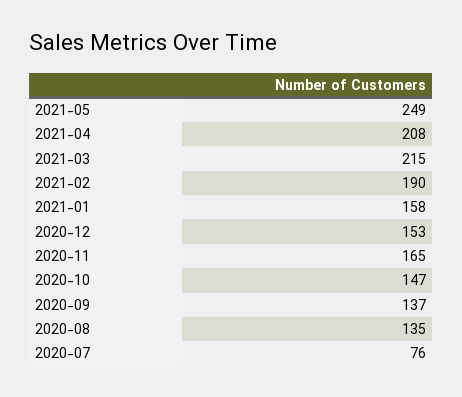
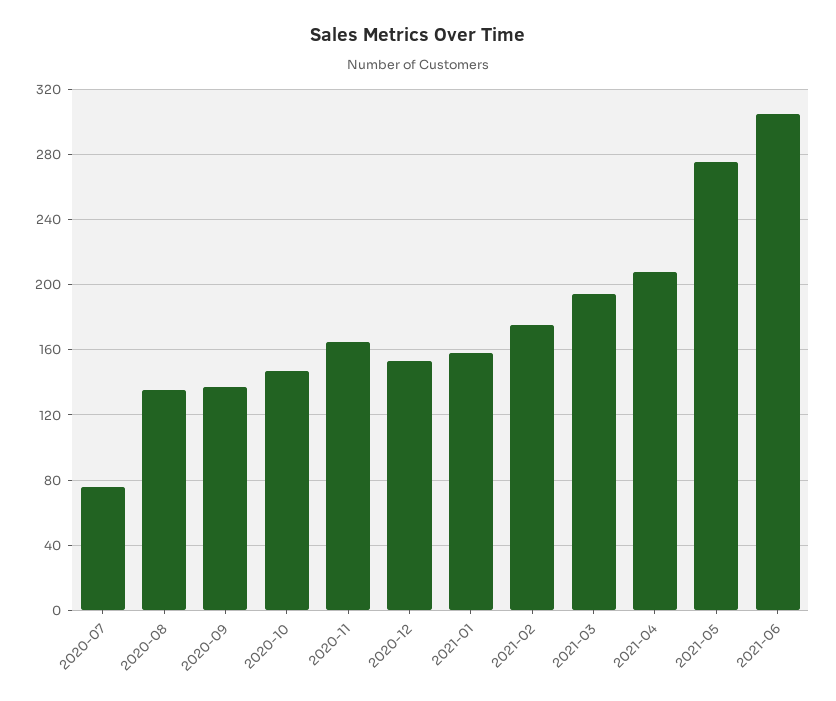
2021-05: 249 -> 275
2021-03: 215 -> 195
2021-02: 190 -> 175
2021-06: none -> 305

